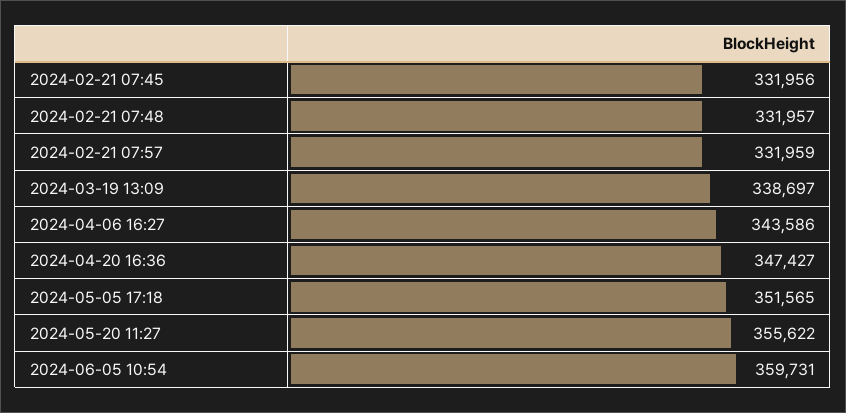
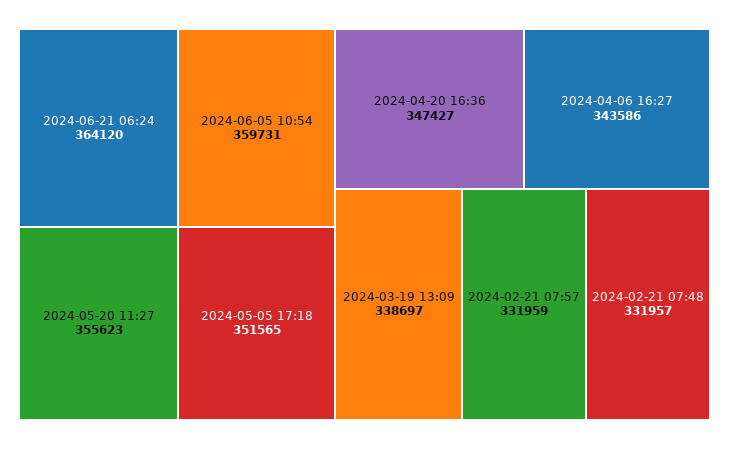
2024-02-21 07:45: 331956 -> none
2024-05-20 11:27: 355622 -> 355623
2024-06-21 06:24: none -> 364120

